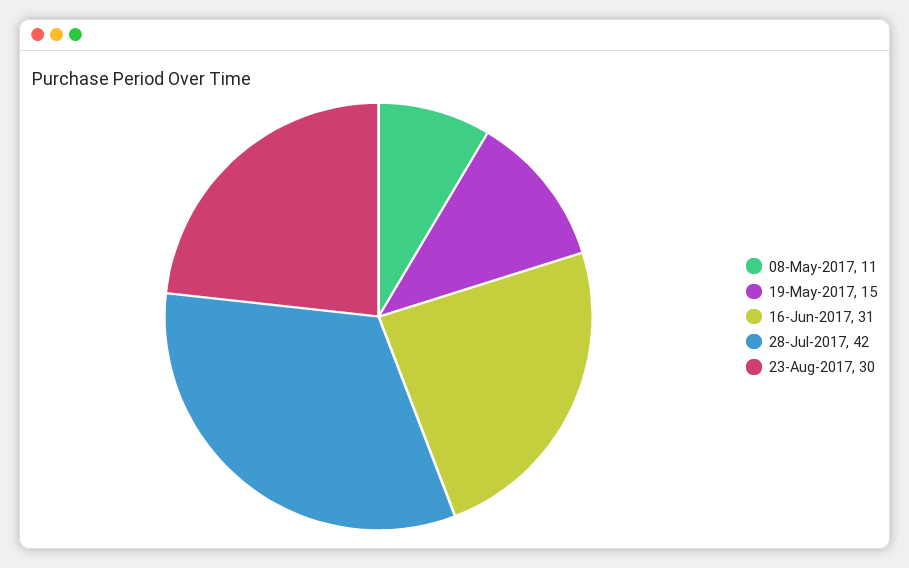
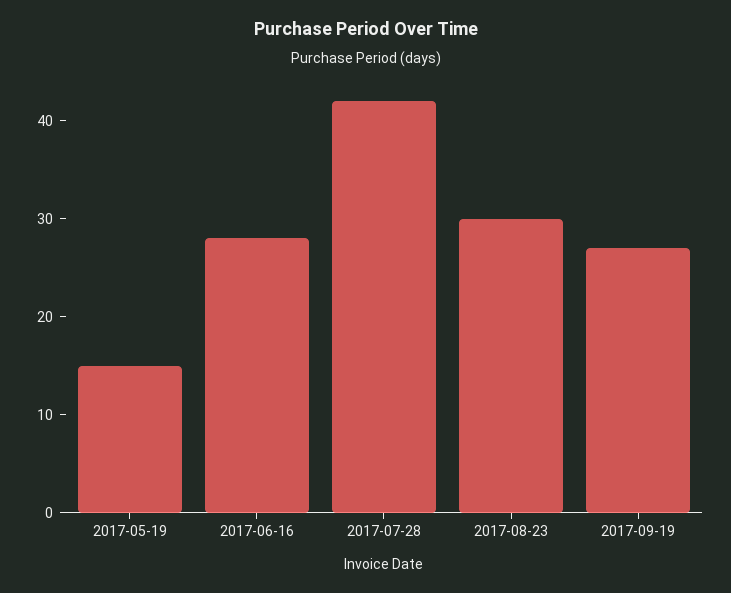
08-May-2017: 11 -> none
16-Jun-2017: 31 -> 28
2017-09-19: none -> 27

